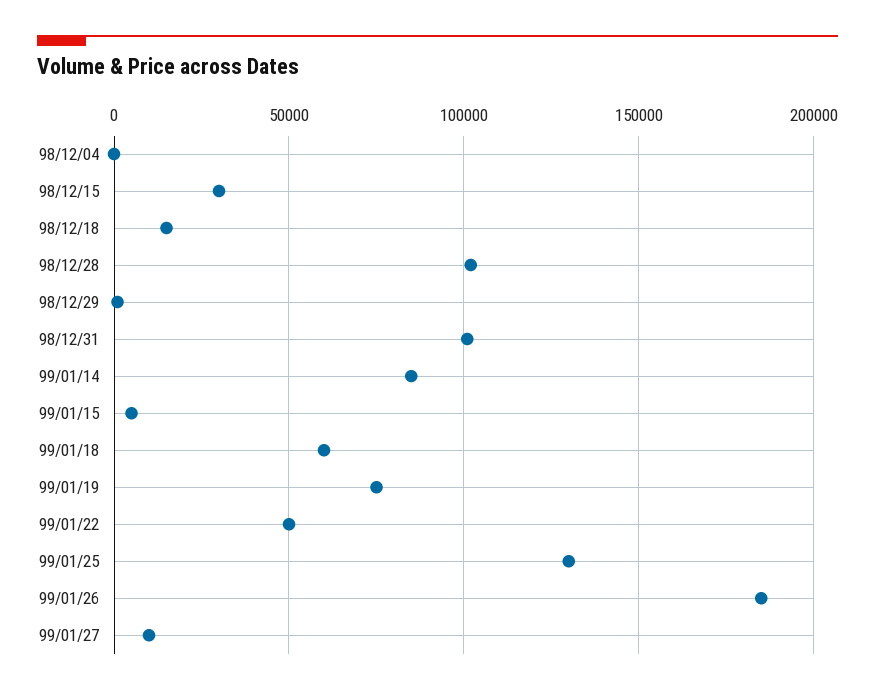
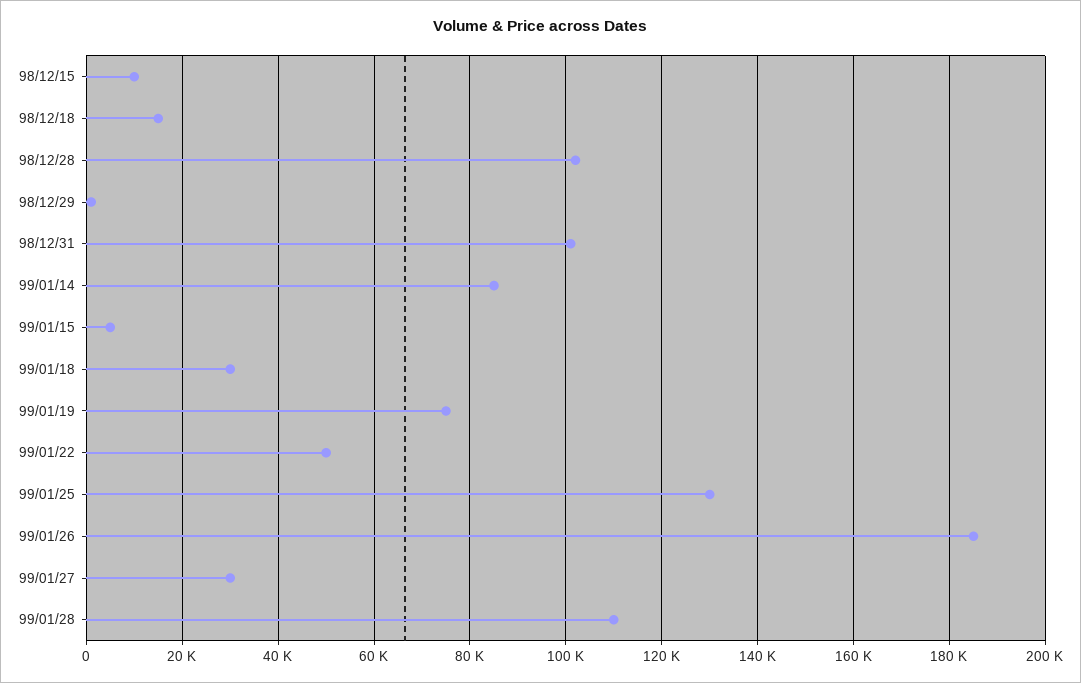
98/12/04: 0 -> none
98/12/15: 30000 -> 10000
99/01/18: 60000 -> 30000
99/01/27: 10000 -> 30000
99/01/28: none -> 110000

